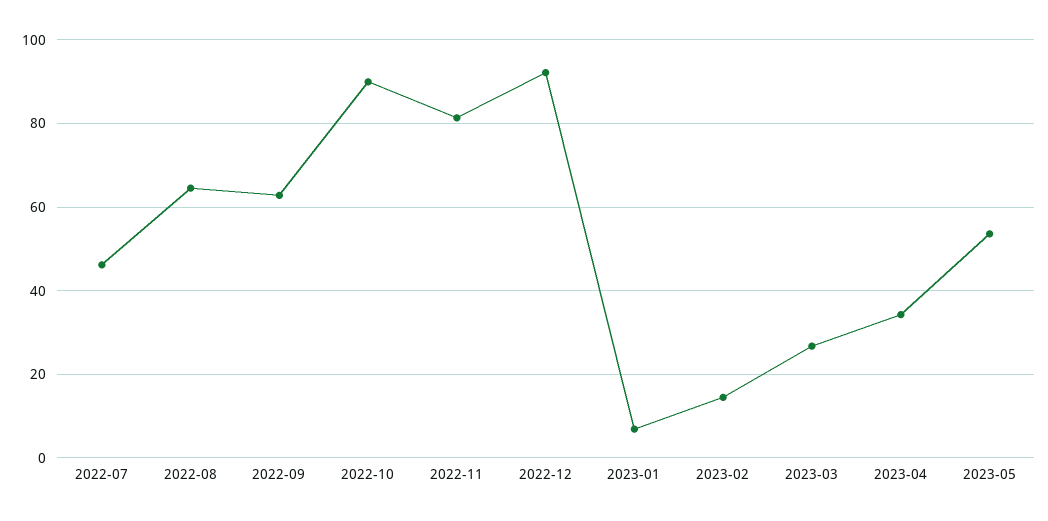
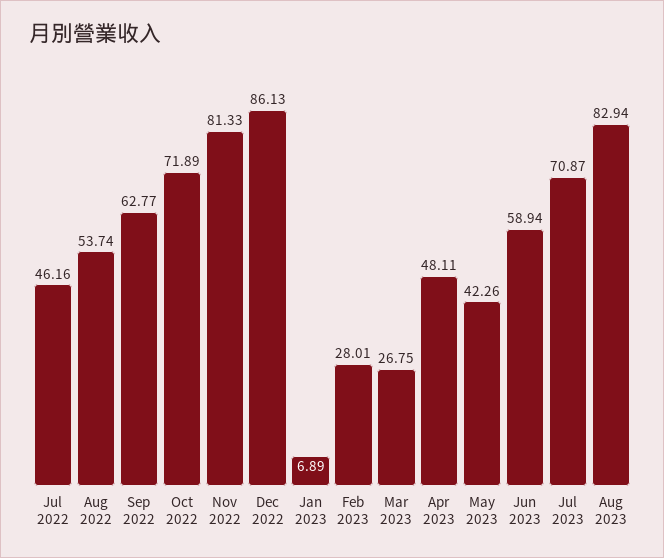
2022-08: 64 -> 53.74
2022-10: 90 -> 71.89
2022-12: 92 -> 86.13
2023-02: 14 -> 28.01
2023-04: 34 -> 48.11
2023-05: 54 -> 42.26
Jun 2023: none -> 58.94
Jul 2023: none -> 70.87
Aug 2023: none -> 82.94

